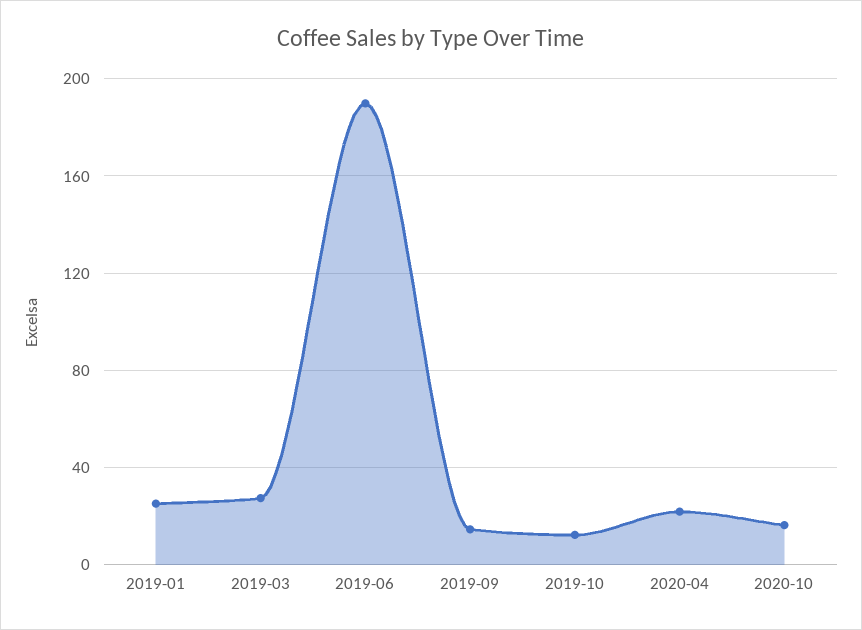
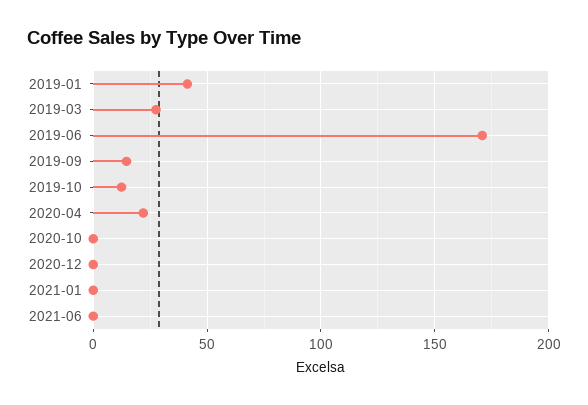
2019-01: 25 -> 40
2019-06: 190 -> 170
2020-10: 15 -> 0
2020-12: none -> 0
2021-01: none -> 0
2021-06: none -> 0

